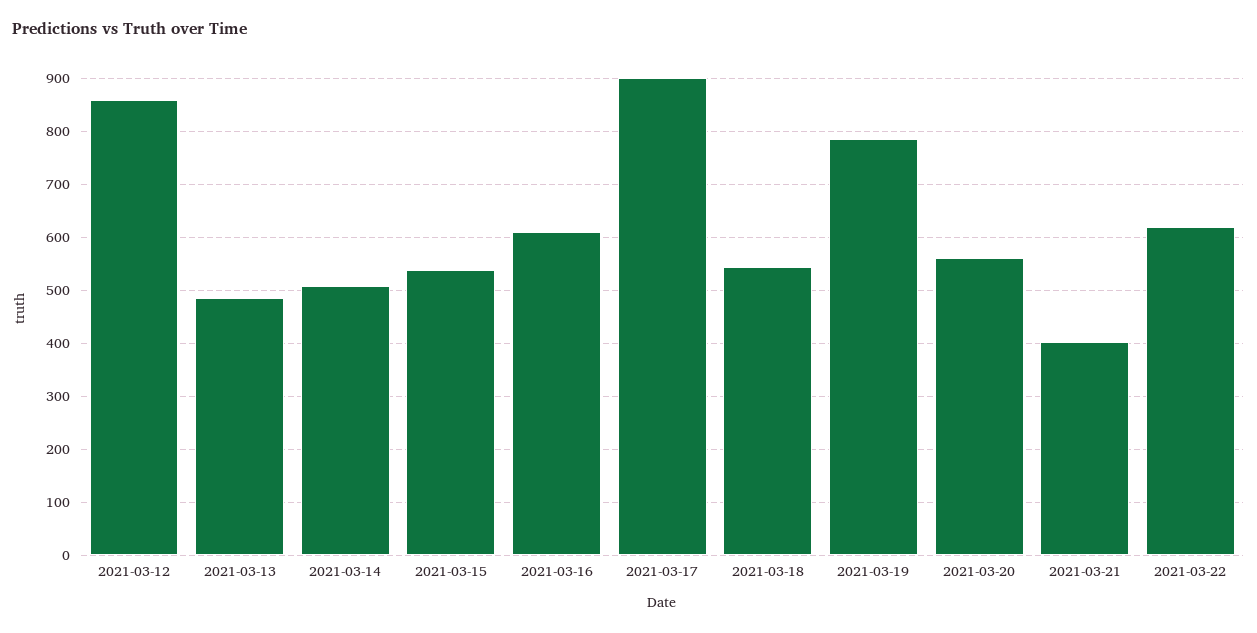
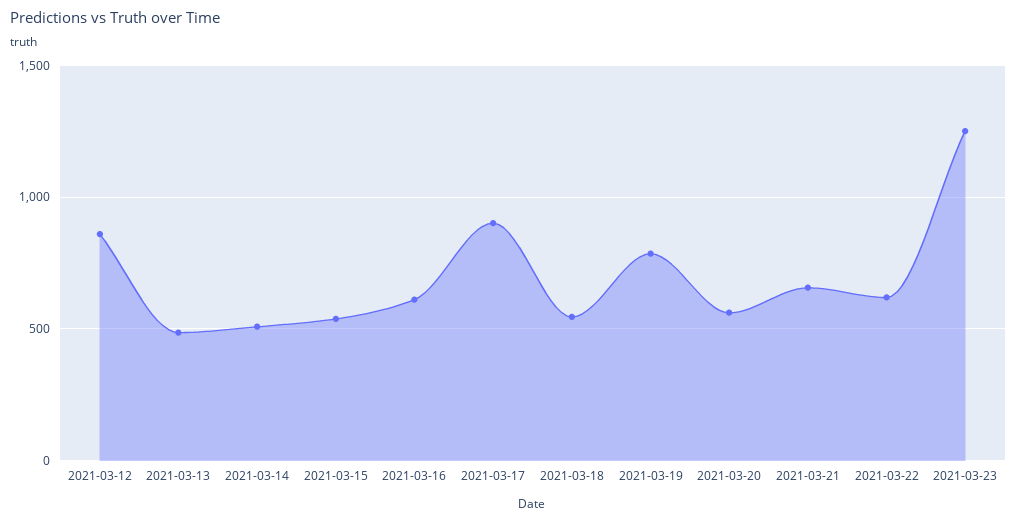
2021-03-21: 400 -> 650
2021-03-23: none -> 1250

